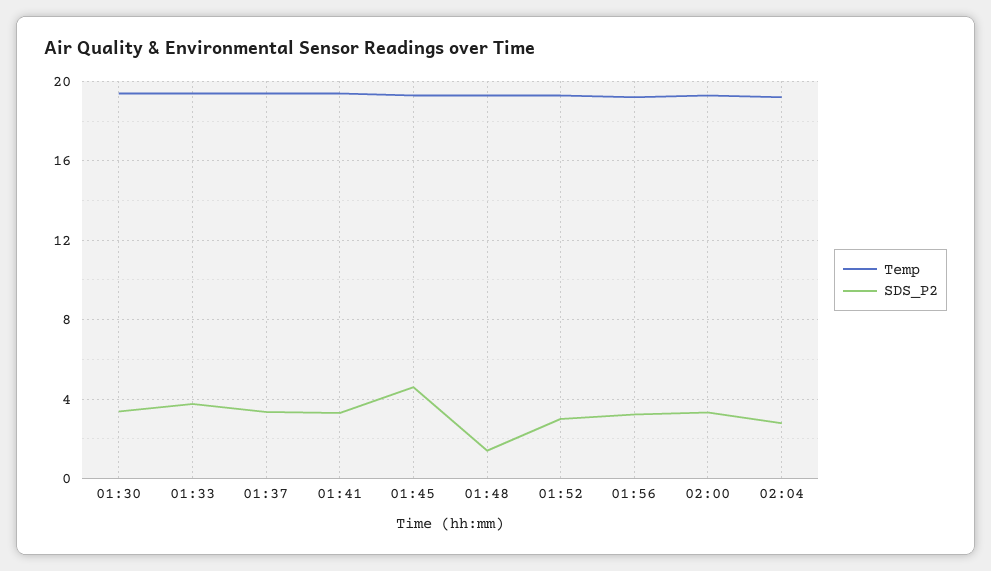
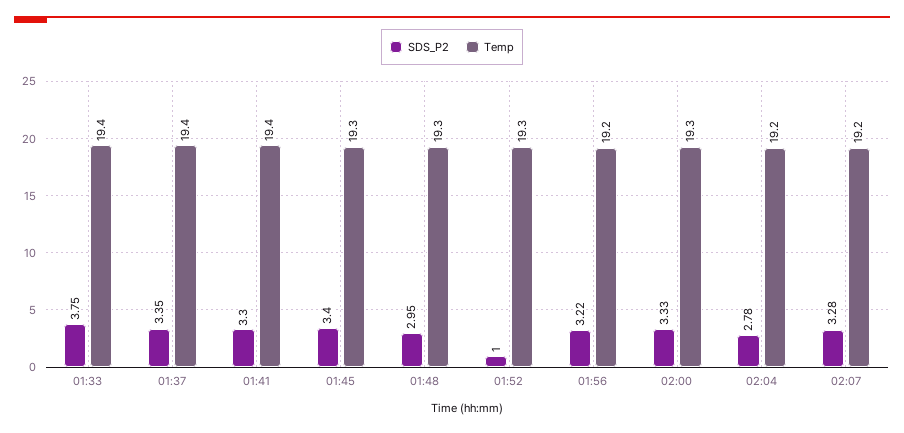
Temp, 01:30: 19.5 -> none
SDS_P2, 01:30: 3.5 -> none
SDS_P2, 01:45: 4.5 -> 3.4
SDS_P2, 01:48: 1.5 -> 2.95
SDS_P2, 01:52: 3 -> 1
SDS_P2, 02:07: none -> 3.28
Temp, 02:07: none -> 19.2

